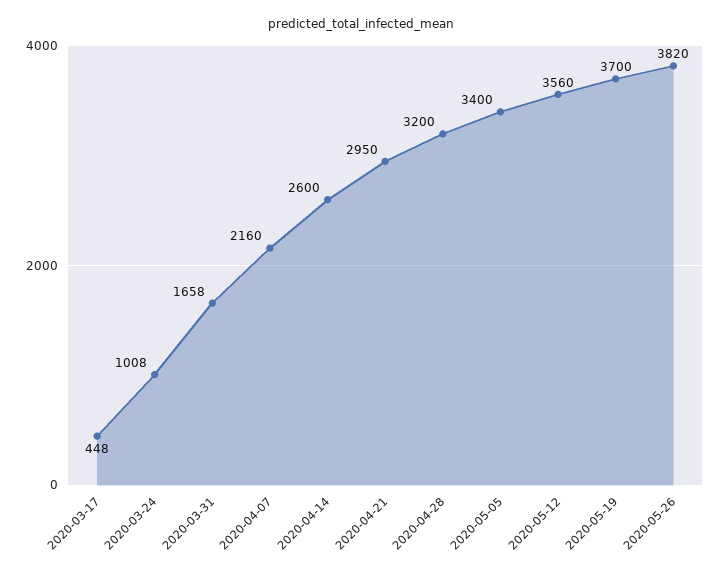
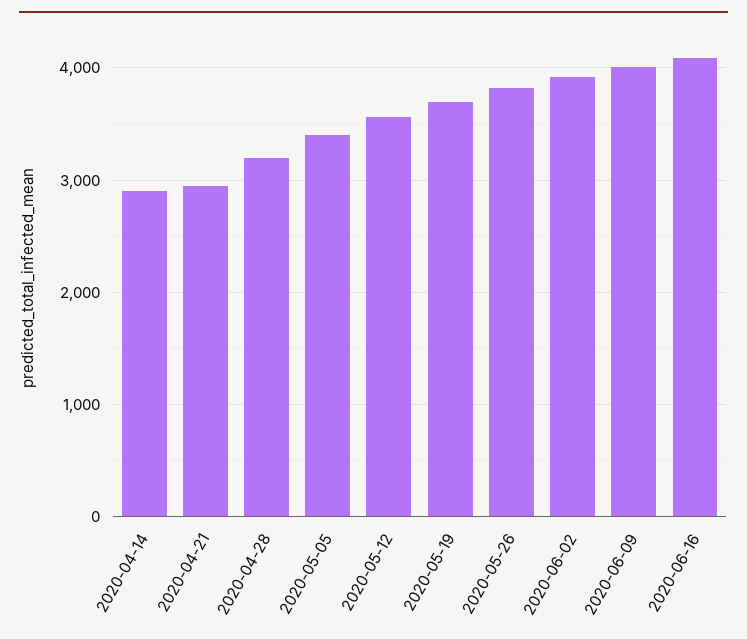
2020-03-17: 448 -> none
2020-03-24: 1008 -> none
2020-03-31: 1658 -> none
2020-04-07: 2160 -> none
2020-04-14: 2600 -> 2900
2020-06-02: none -> 3900
2020-06-09: none -> 4000
2020-06-16: none -> 4100

